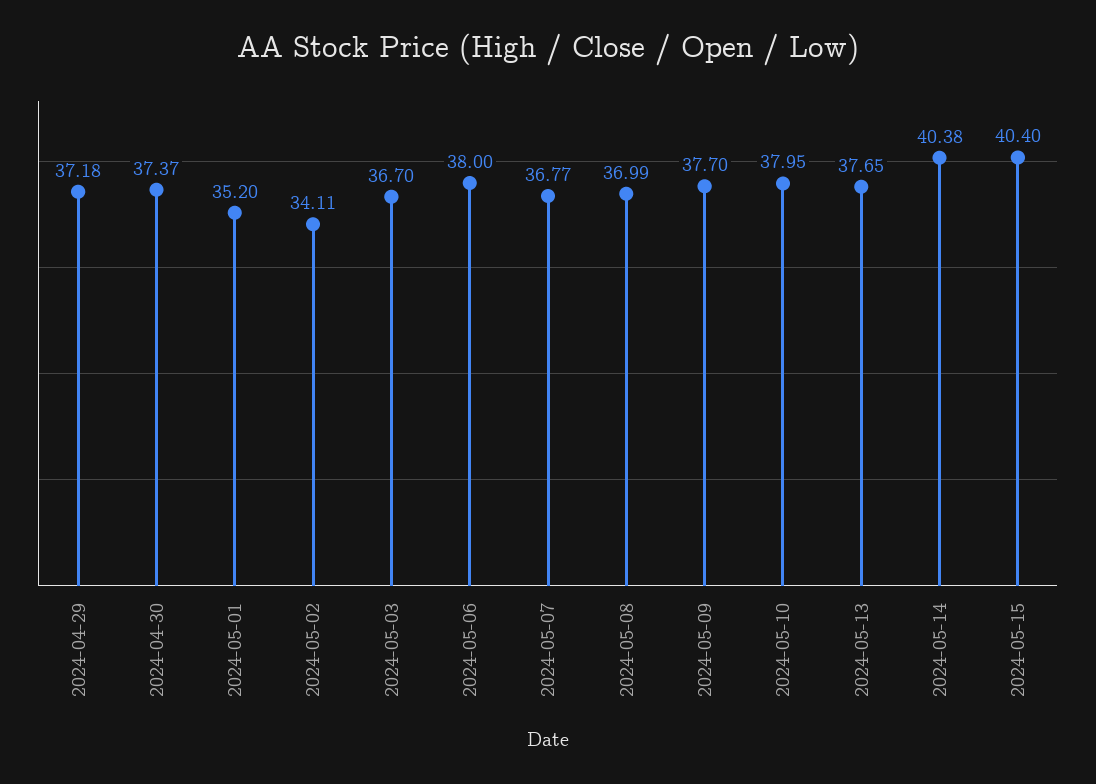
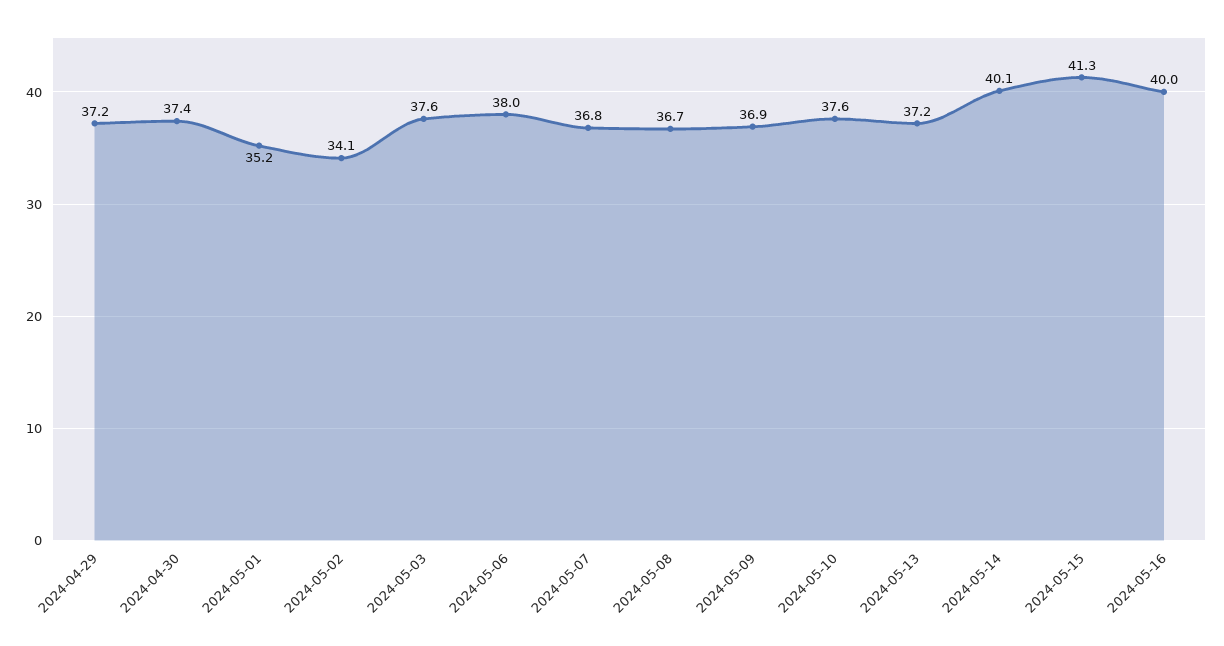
2024-05-03: 36.7 -> 37.6
2024-05-08: 36.99 -> 36.7
2024-05-09: 37.7 -> 36.9
2024-05-10: 37.95 -> 37.6
2024-05-13: 37.65 -> 37.2
2024-05-14: 40.38 -> 40.1
2024-05-15: 40.4 -> 41.3
2024-05-16: none -> 40

